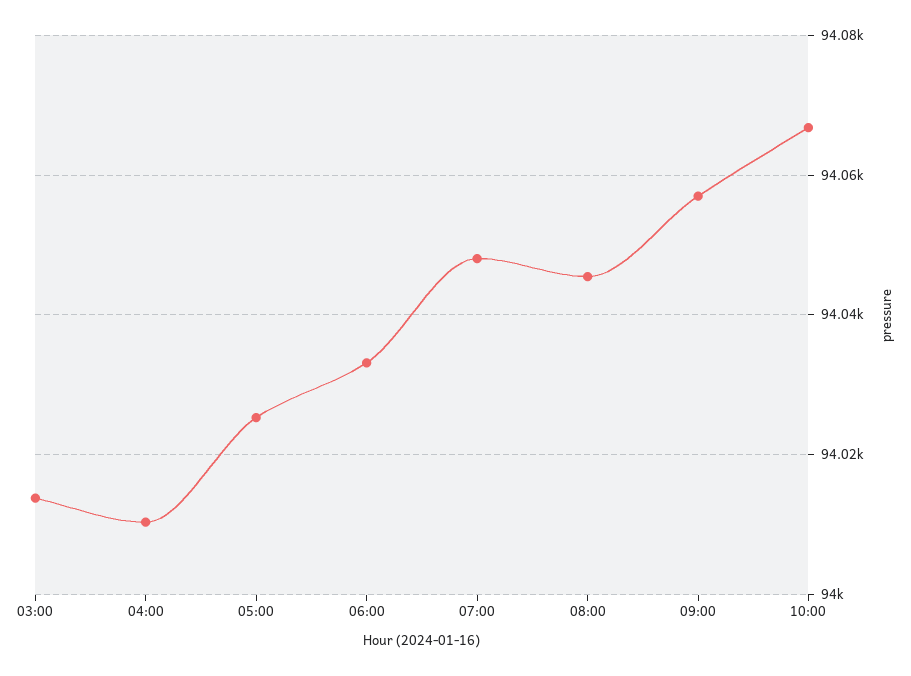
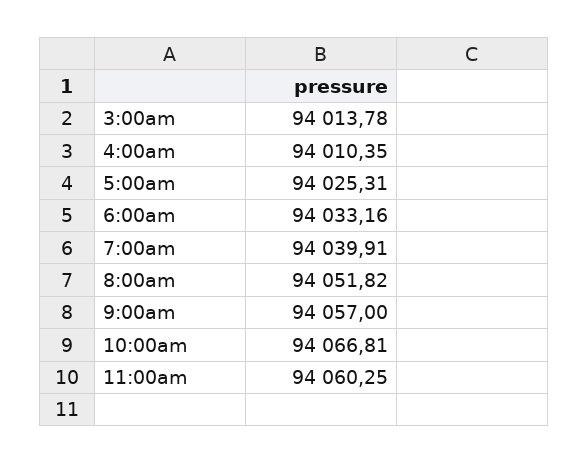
07:00: 94048 -> 94039.91
08:00: 94046 -> 94051.82
11:00am: none -> 94060.25

